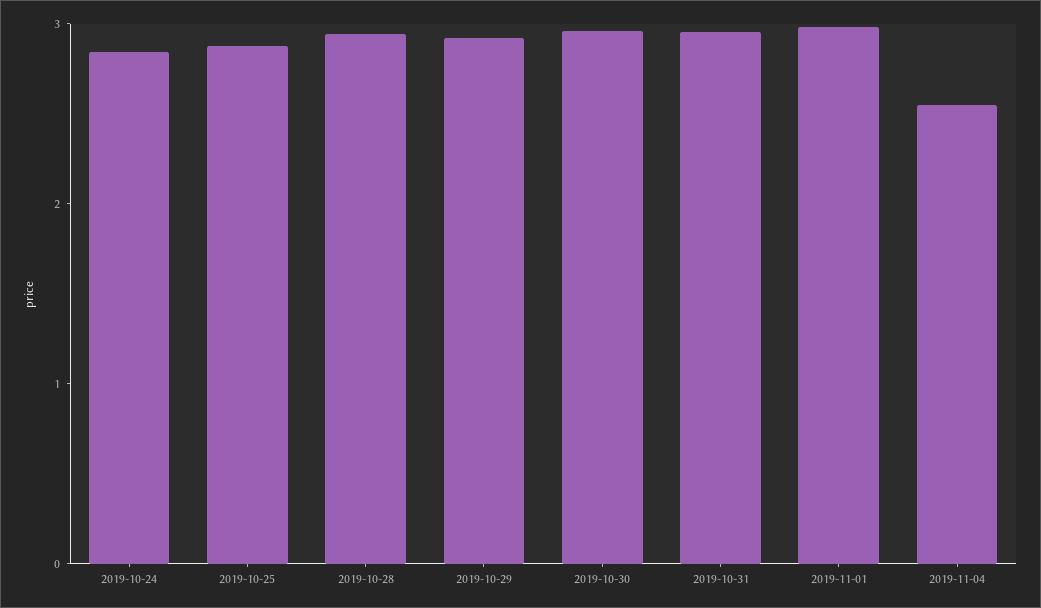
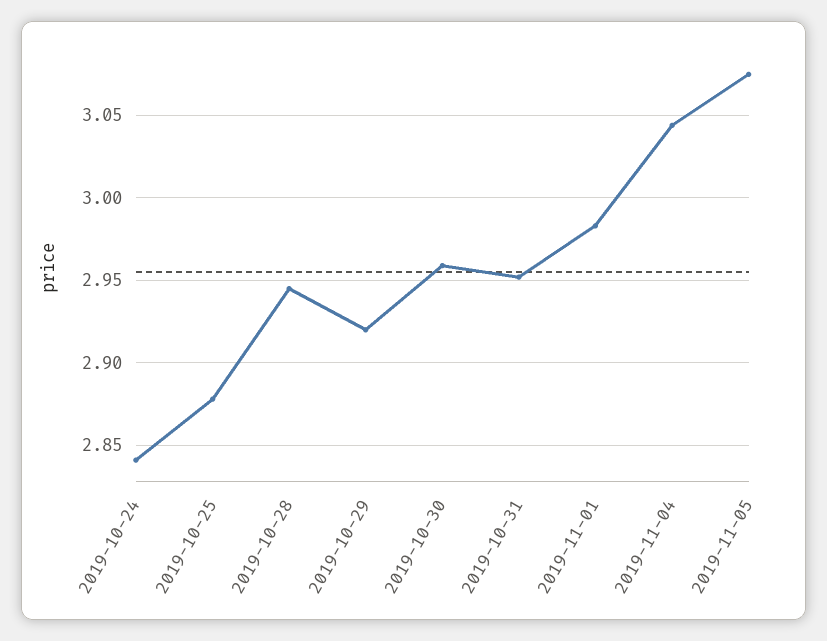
2019-11-04: 2.6 -> 3.045
2019-11-05: none -> 3.075

